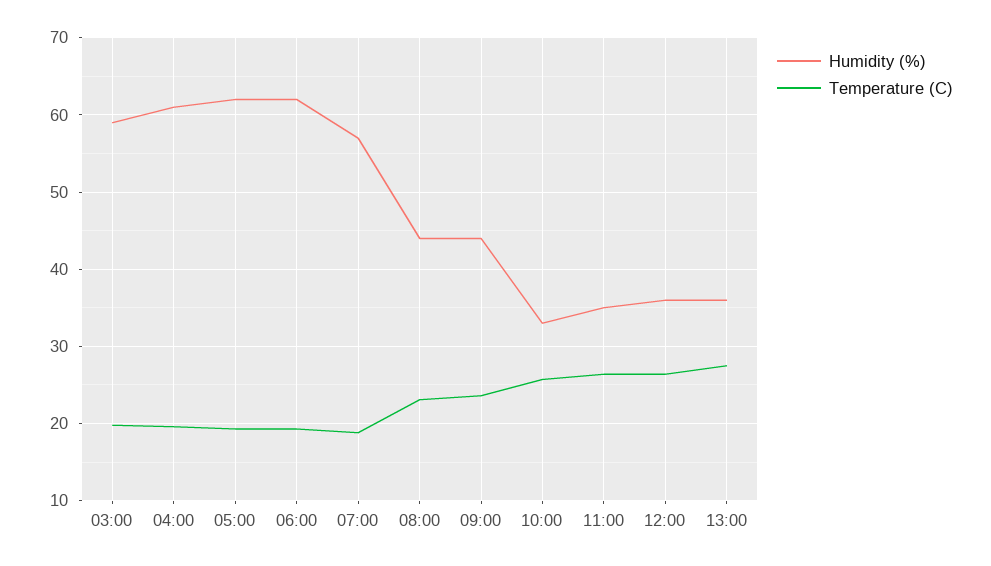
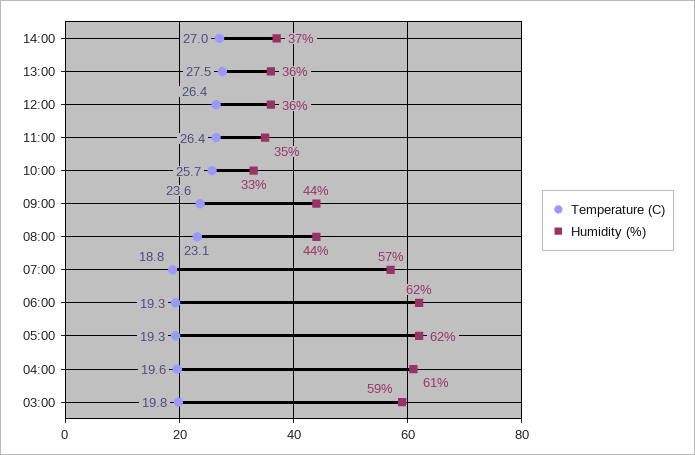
Temperature (C), 14:00: none -> 27
Humidity (%), 14:00: none -> 37

